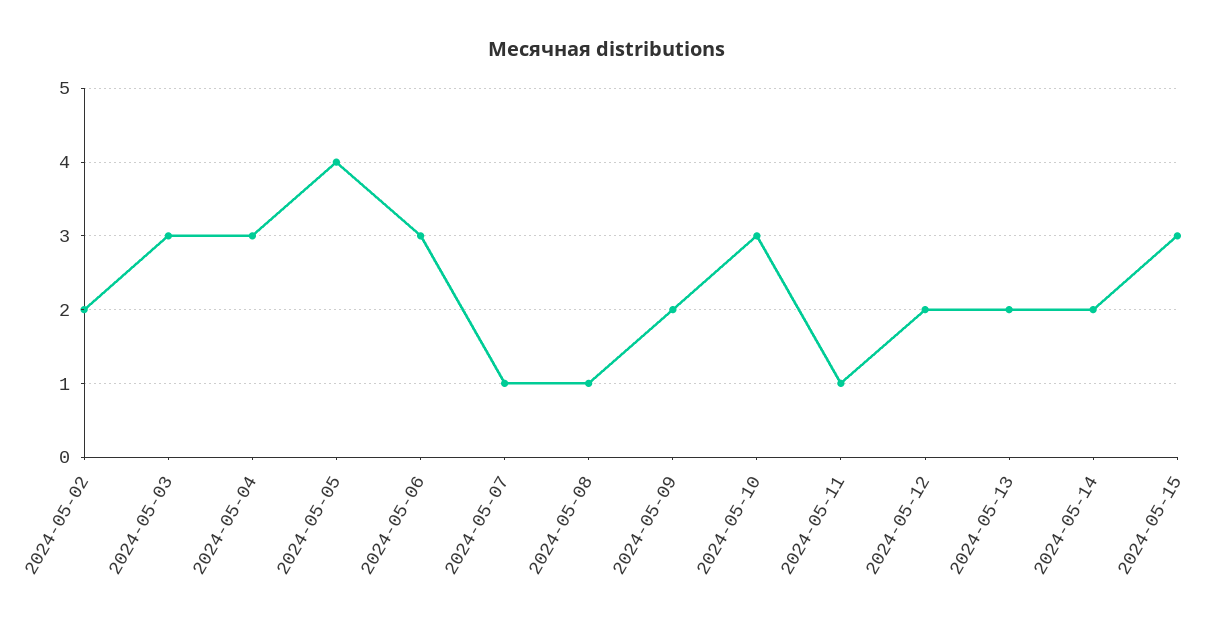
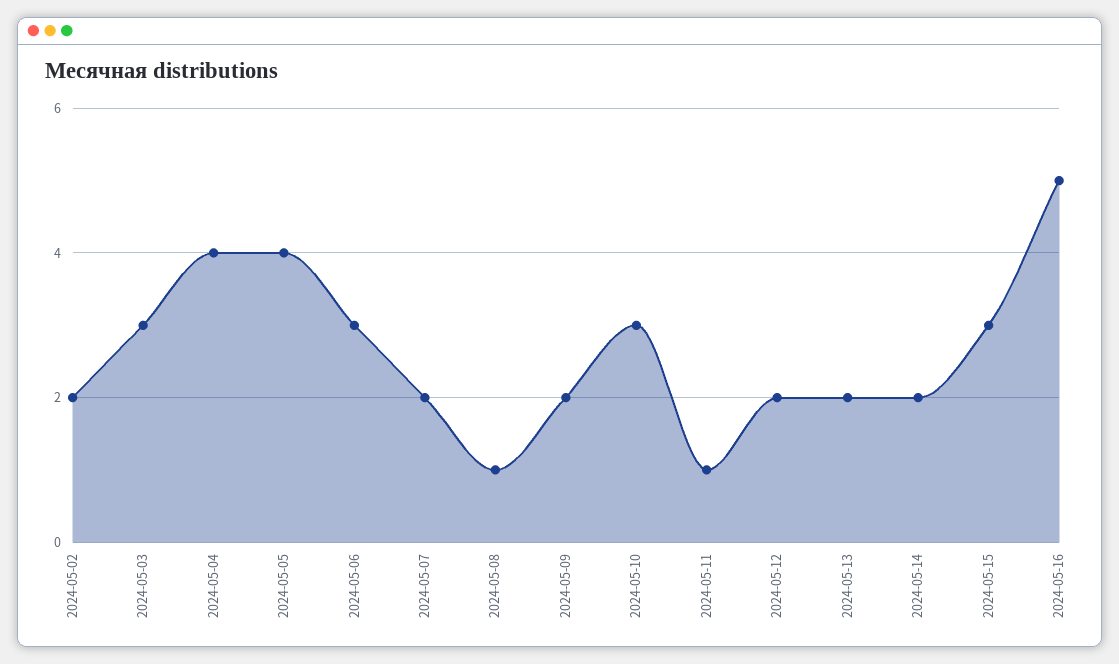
2024-05-04: 3 -> 4
2024-05-07: 1 -> 2
2024-05-16: none -> 5

